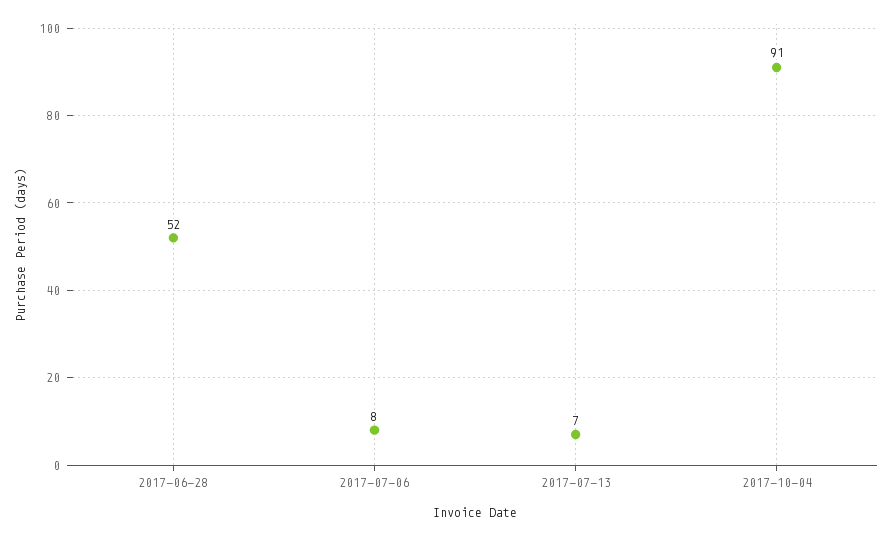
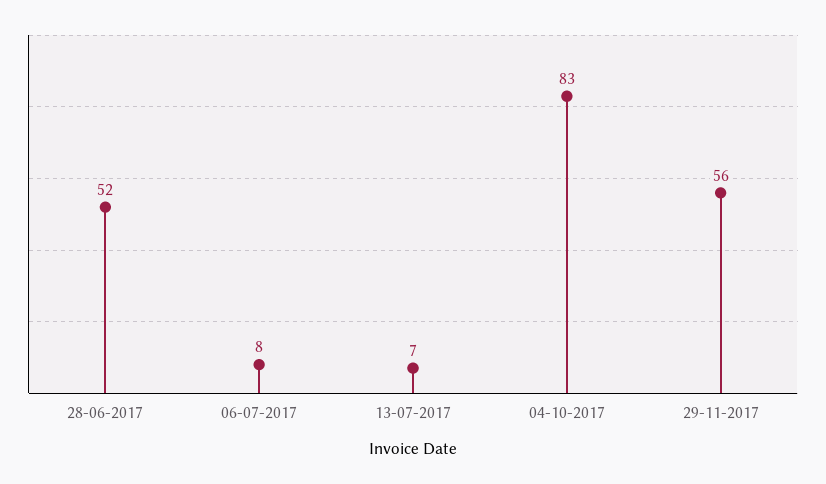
2017-10-04: 91 -> 83
29-11-2017: none -> 56

